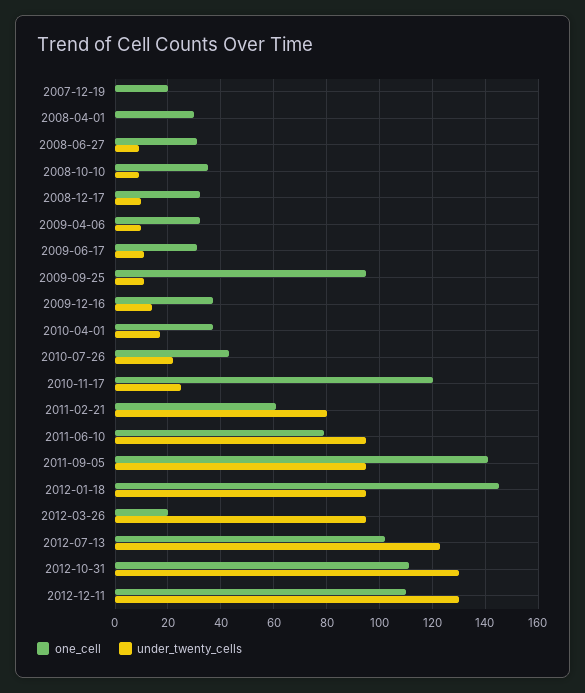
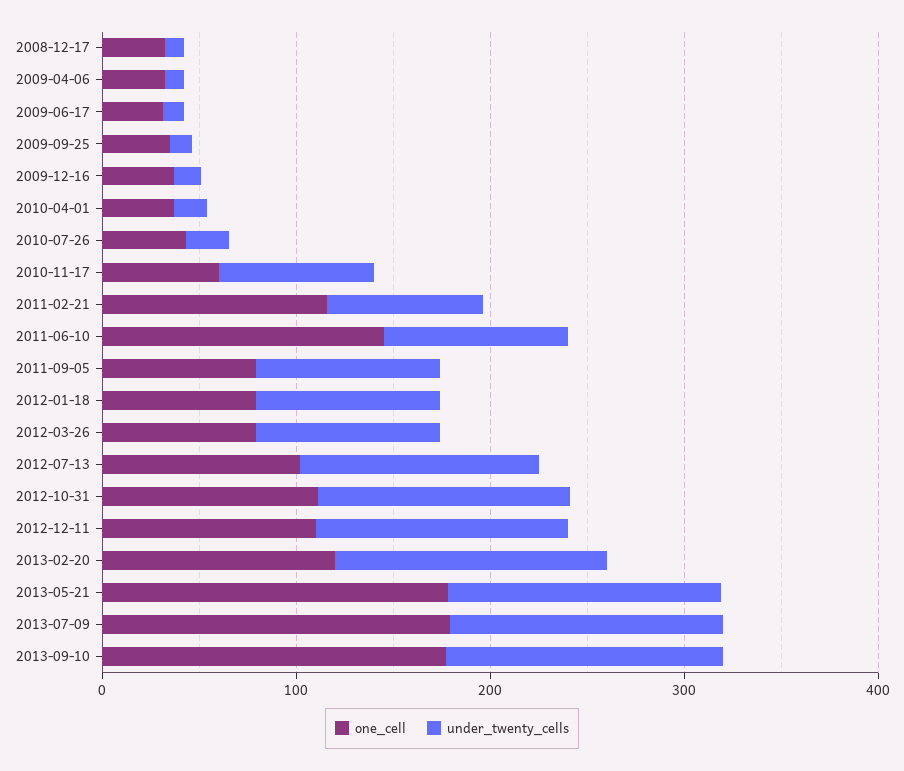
one_cell, 2007-12-19: 20 -> none
under_twenty_cells, 2007-12-19: 0 -> none
one_cell, 2008-04-01: 30 -> none
under_twenty_cells, 2008-04-01: 0 -> none
one_cell, 2008-06-27: 30 -> none
under_twenty_cells, 2008-06-27: 10 -> none
one_cell, 2008-10-10: 35 -> none
under_twenty_cells, 2008-10-10: 10 -> none
one_cell, 2009-09-25: 95 -> 40
one_cell, 2010-11-17: 120 -> 60
under_twenty_cells, 2010-11-17: 25 -> 80
one_cell, 2011-02-21: 60 -> 120
one_cell, 2011-06-10: 80 -> 140
one_cell, 2011-09-05: 140 -> 80
one_cell, 2012-01-18: 145 -> 80
one_cell, 2012-03-26: 20 -> 80
one_cell, 2013-02-20: none -> 120
under_twenty_cells, 2013-02-20: none -> 140
one_cell, 2013-05-21: none -> 180
under_twenty_cells, 2013-05-21: none -> 140
one_cell, 2013-07-09: none -> 180
under_twenty_cells, 2013-07-09: none -> 140
one_cell, 2013-09-10: none -> 180
under_twenty_cells, 2013-09-10: none -> 140

